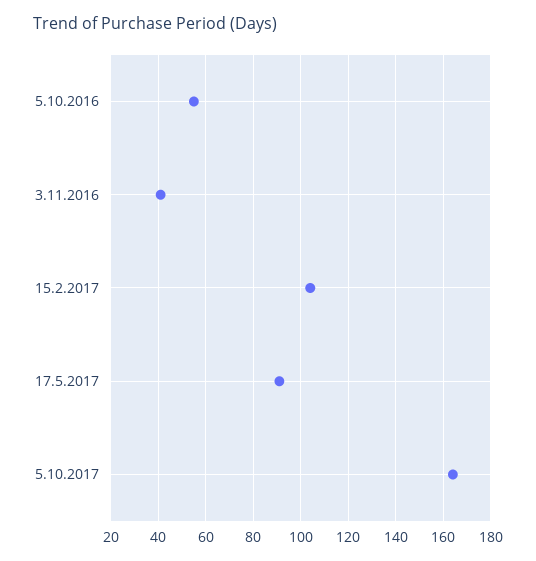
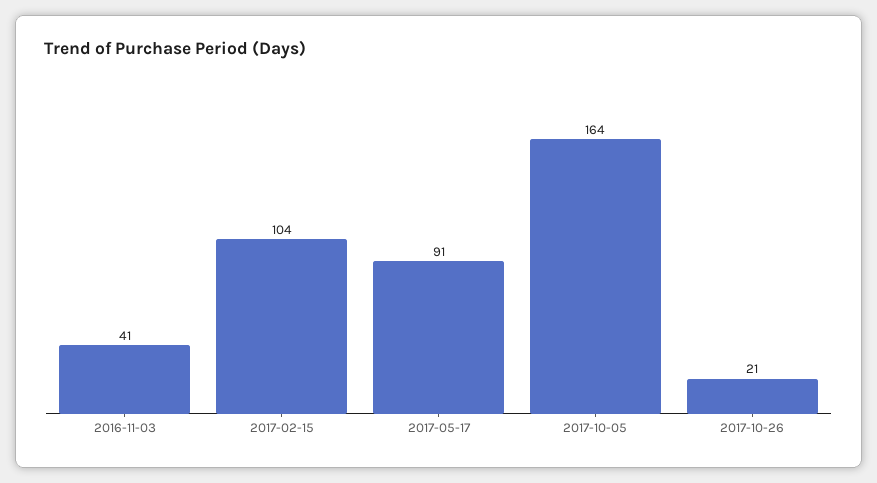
5.10.2016: 55 -> none
2017-10-26: none -> 21

